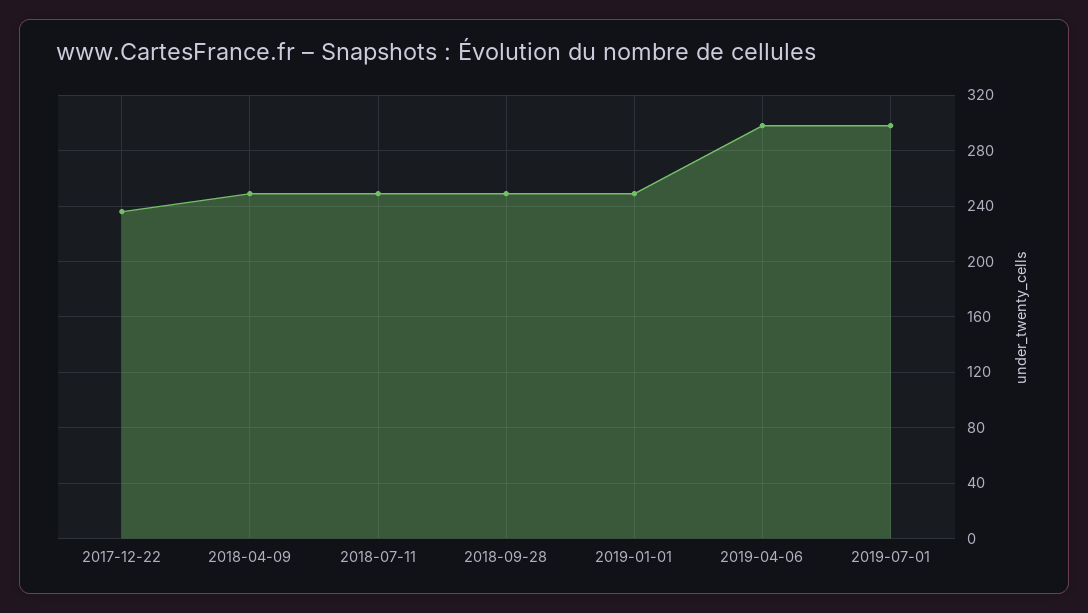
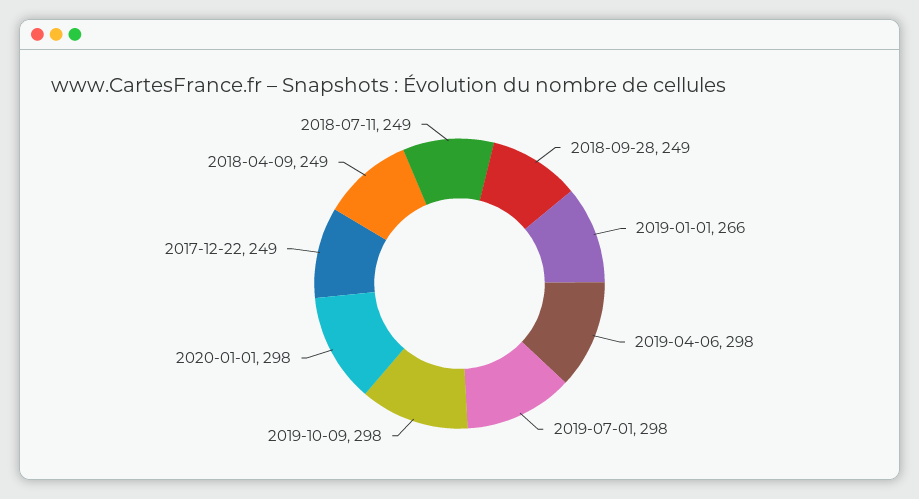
2017-12-22: 235 -> 249
2019-01-01: 250 -> 266
2019-10-09: none -> 298
2020-01-01: none -> 298

